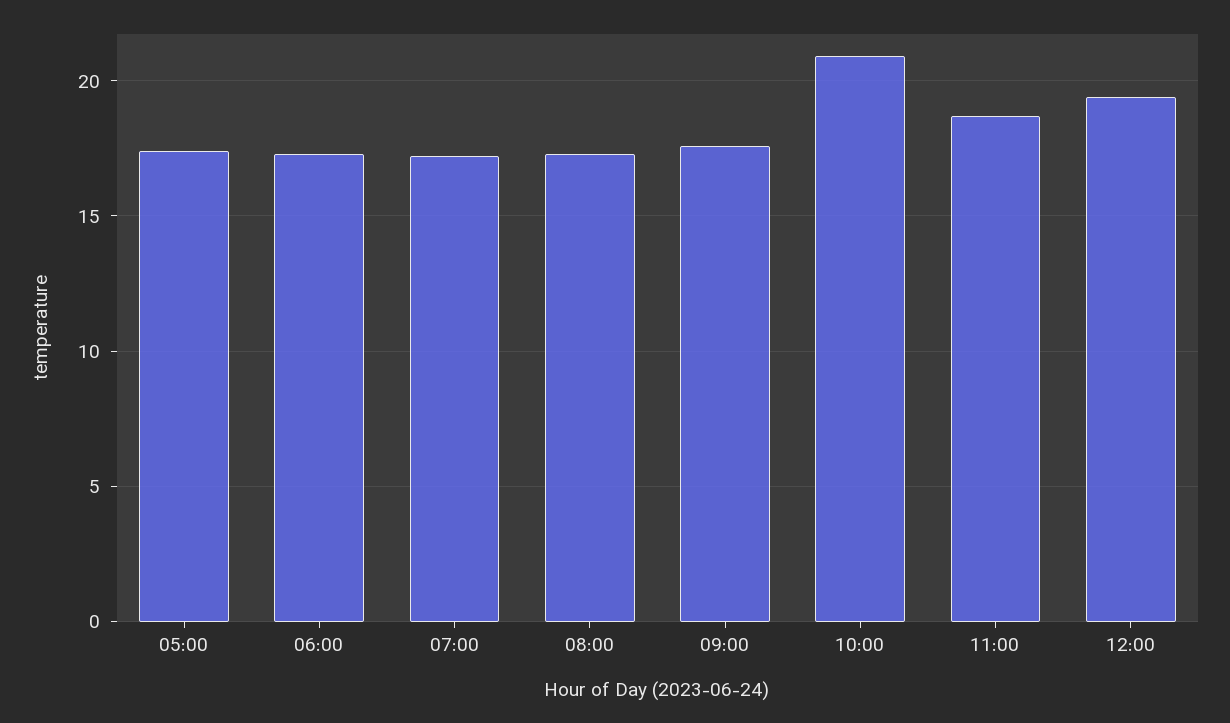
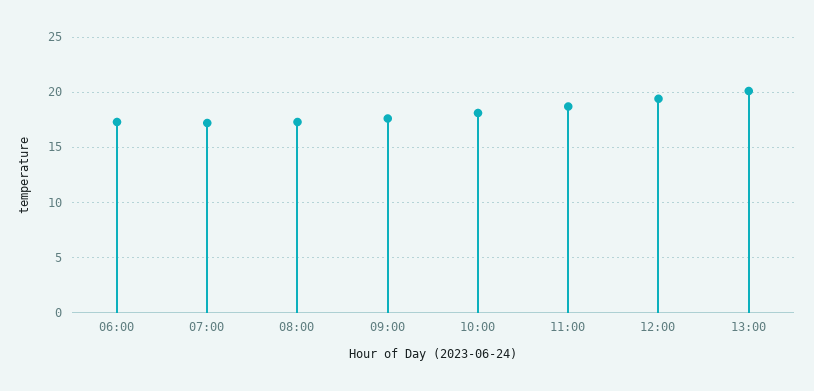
05:00: 17.5 -> none
10:00: 21 -> 18
13:00: none -> 20

